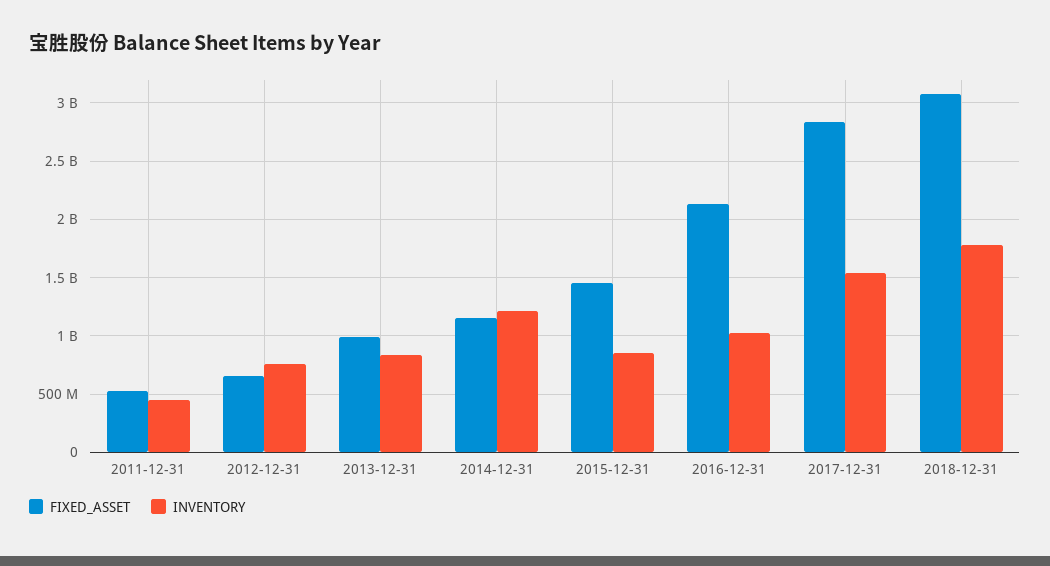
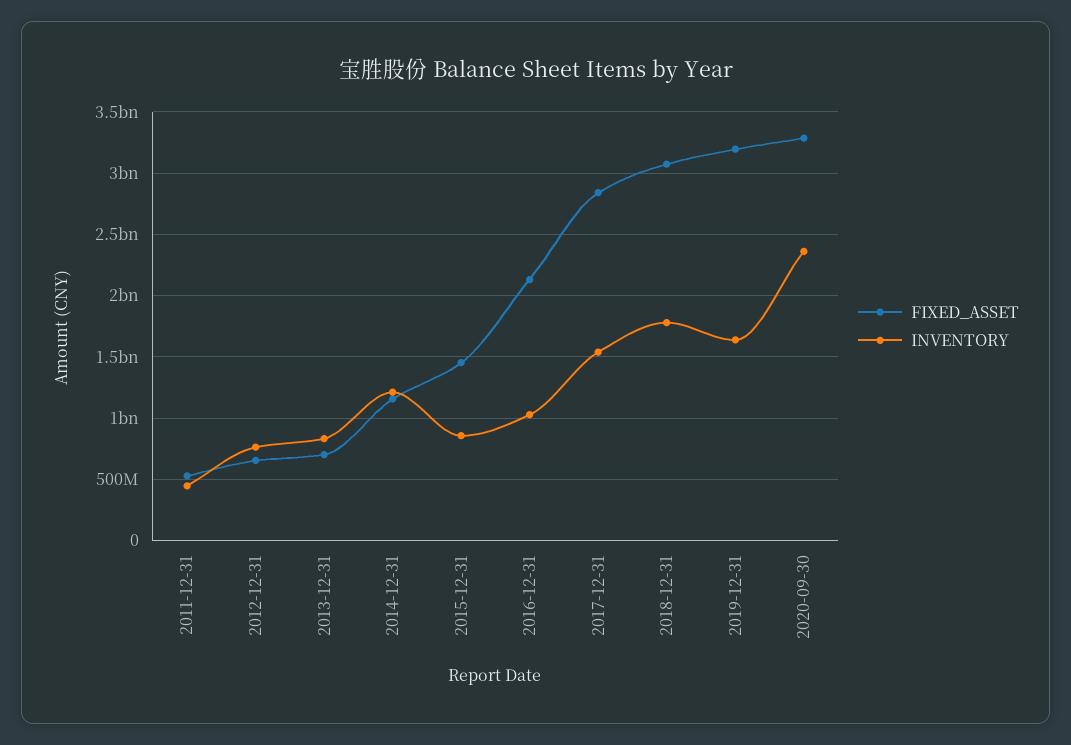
FIXED_ASSET, 2013-12-31: 1000000000 -> 700000000
FIXED_ASSET, 2019-12-31: none -> 3200000000
INVENTORY, 2019-12-31: none -> 1650000000
FIXED_ASSET, 2020-09-30: none -> 3300000000
INVENTORY, 2020-09-30: none -> 2350000000

